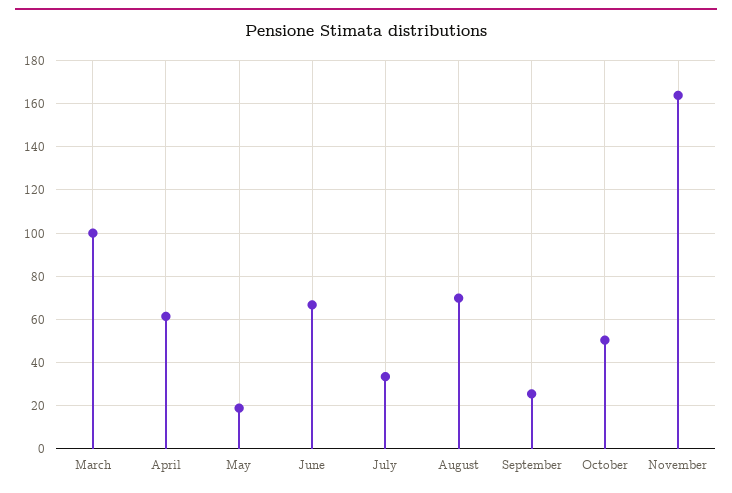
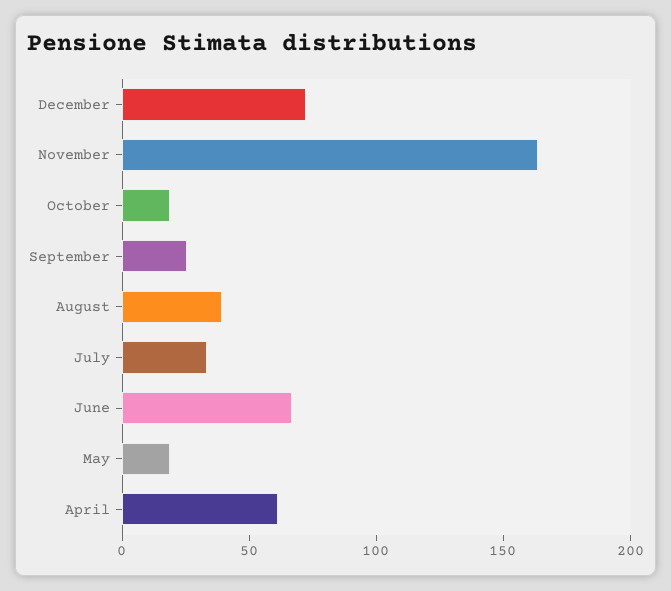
March: 100 -> none
August: 70 -> 40
October: 50 -> 20
December: none -> 70

